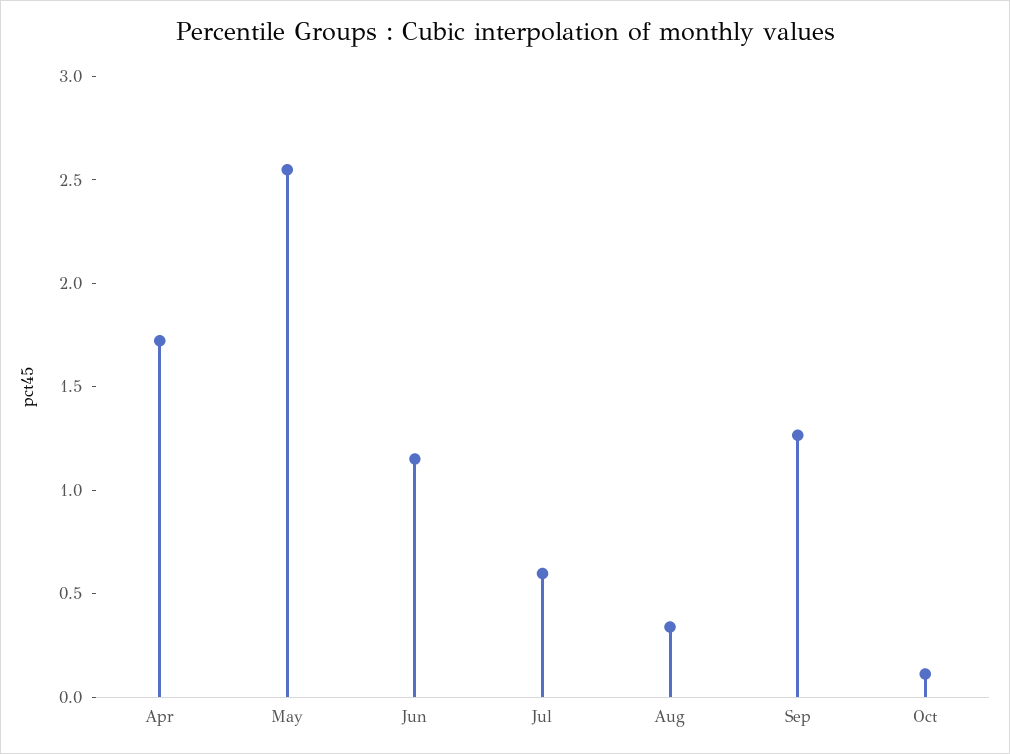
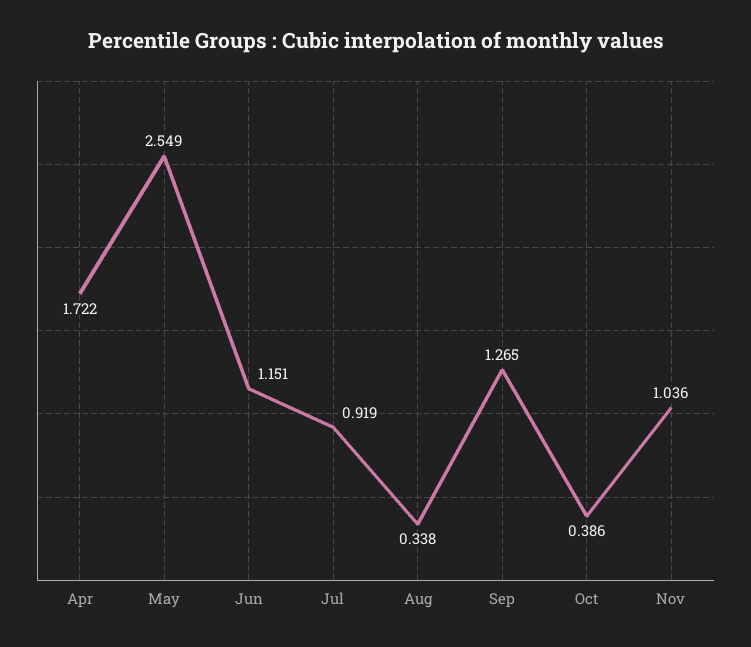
Jul: 0.6 -> 0.919
Oct: 0.1 -> 0.386
Nov: none -> 1.036

